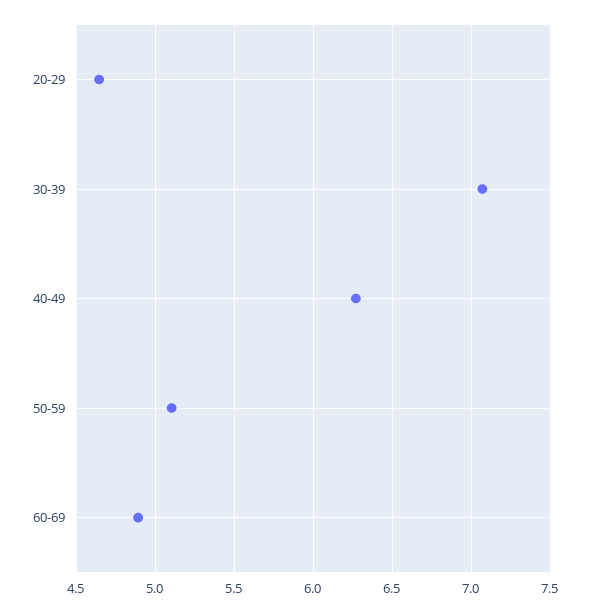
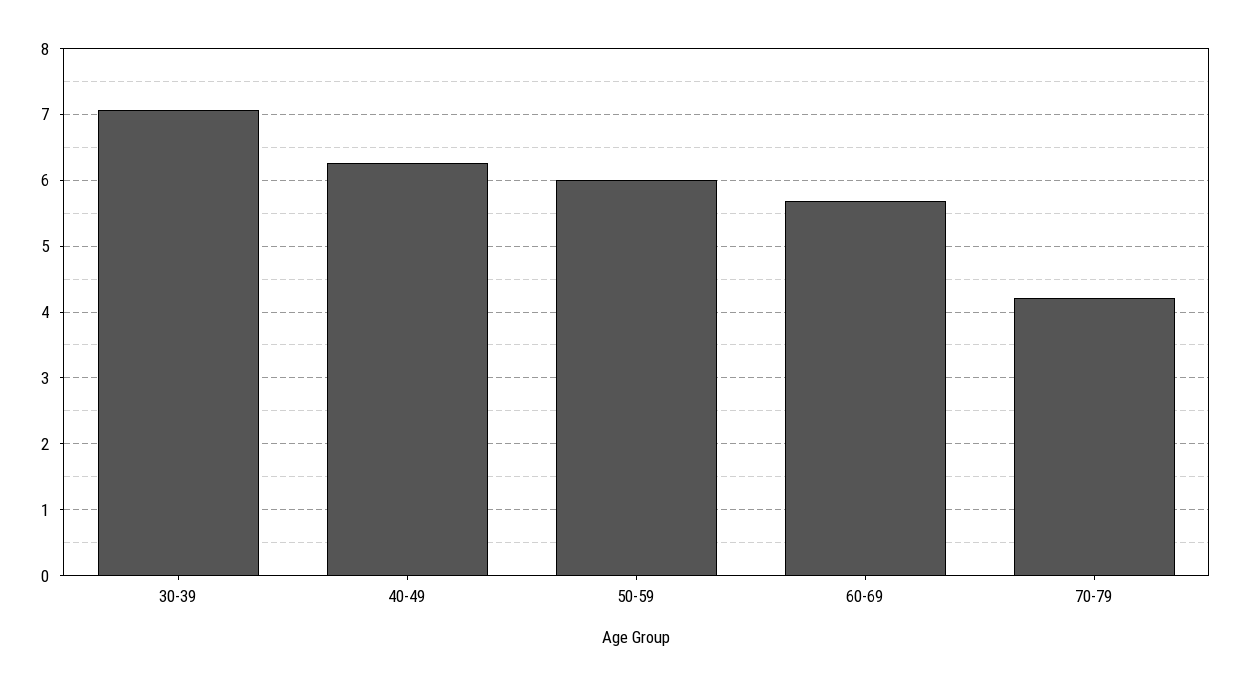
20-29: 4.65 -> none
50-59: 5.1 -> 6
60-69: 4.9 -> 5.7
70-79: none -> 4.2

